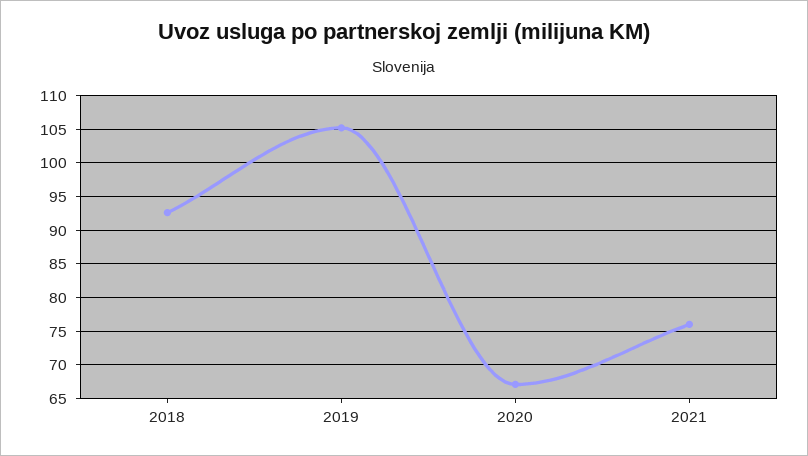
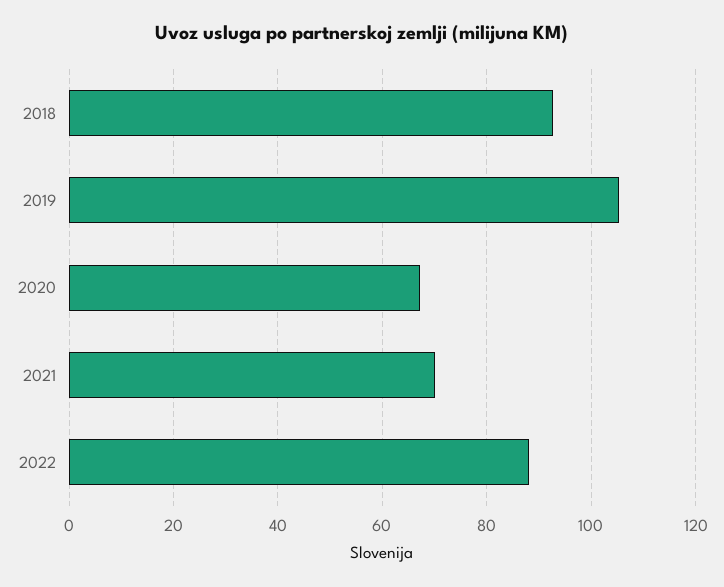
2021: 76 -> 70
2022: none -> 88

